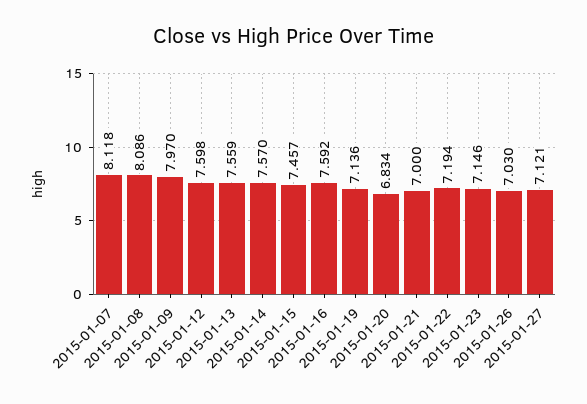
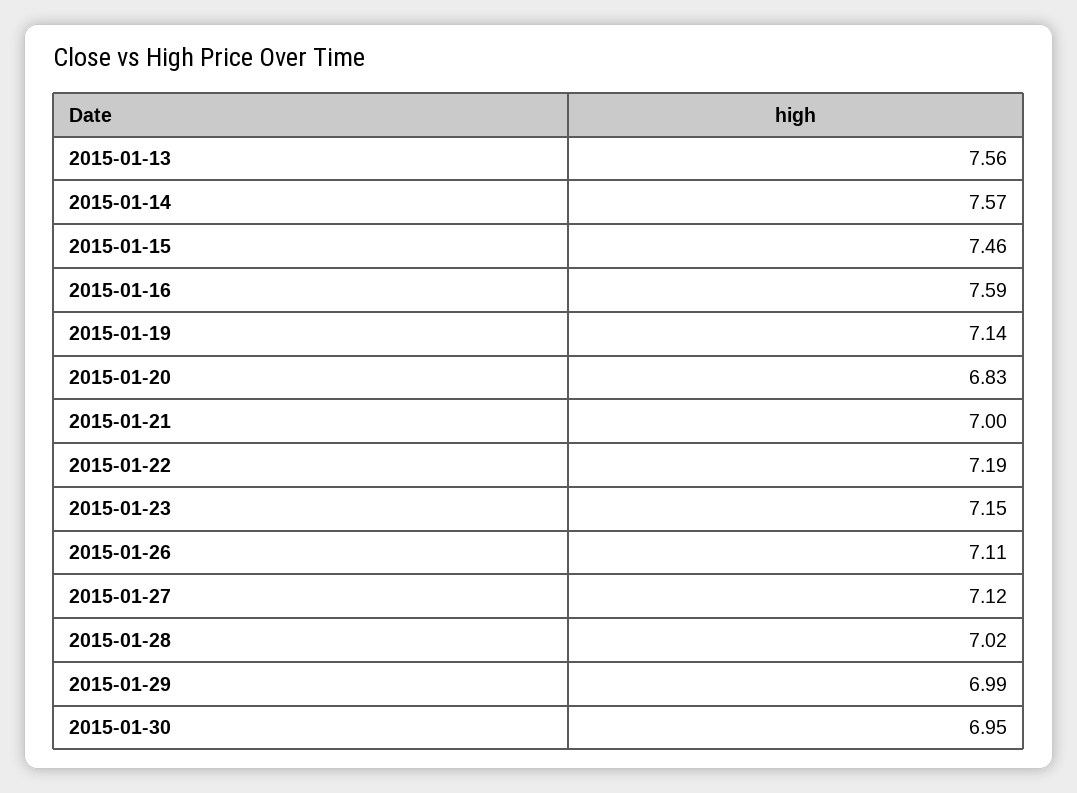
2015-01-07: 8.118 -> none
2015-01-08: 8.086 -> none
2015-01-09: 7.97 -> none
2015-01-12: 7.598 -> none
2015-01-26: 7.03 -> 7.11
2015-01-28: none -> 7.02
2015-01-29: none -> 6.99
2015-01-30: none -> 6.95

